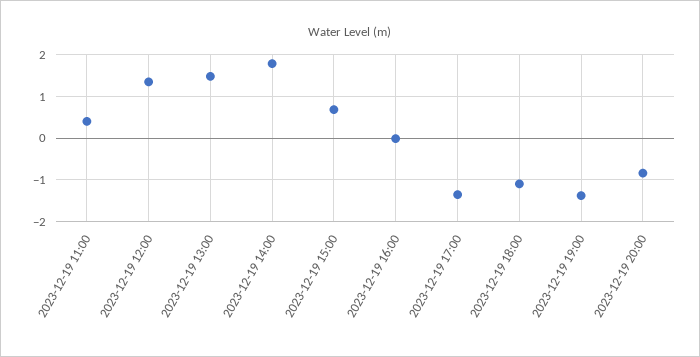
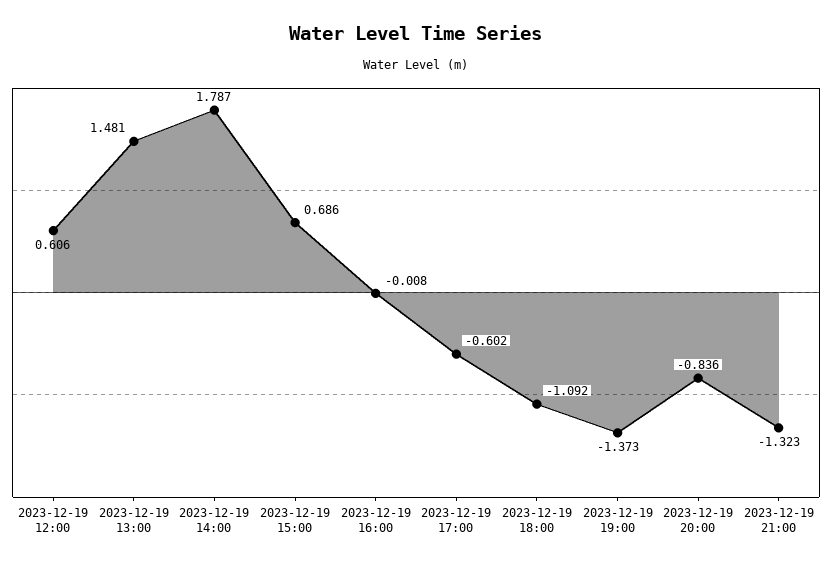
2023-12-19 11:00: 0.4 -> none
2023-12-19 12:00: 1.4 -> 0.606
2023-12-19 17:00: -1.4 -> -0.602
2023-12-19 21:00: none -> -1.323

